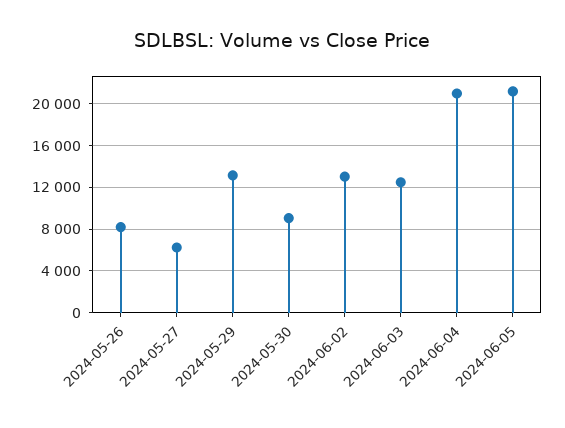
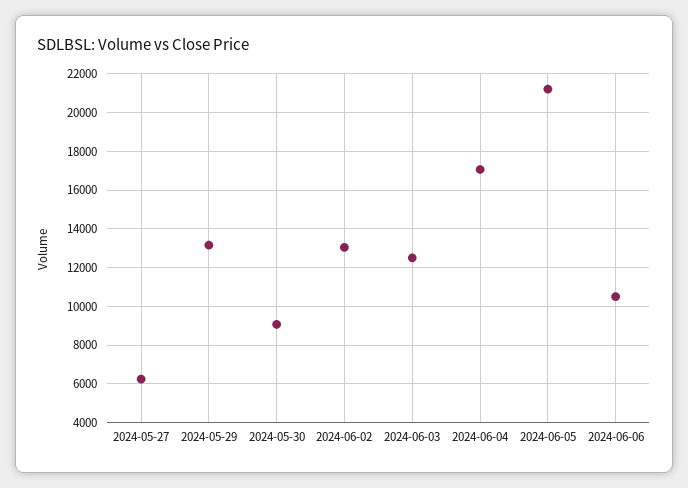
2024-05-26: 8000 -> none
2024-06-04: 21000 -> 17000
2024-06-06: none -> 10500

